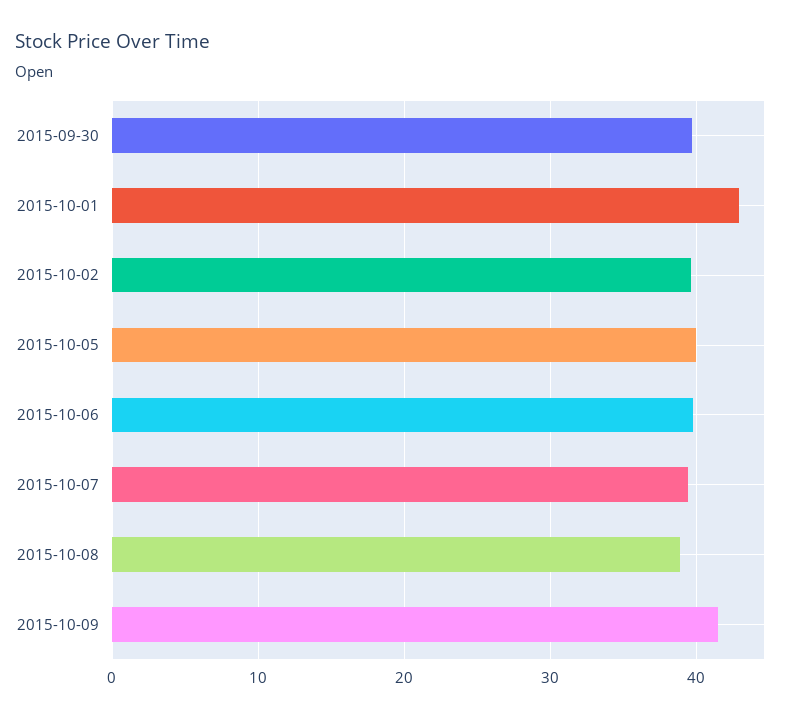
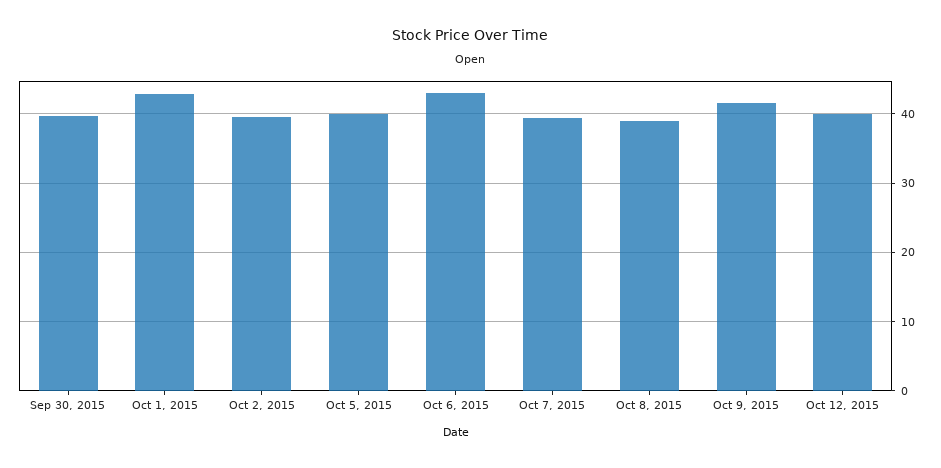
2015-10-06: 40 -> 43
Oct 12, 2015: none -> 40

